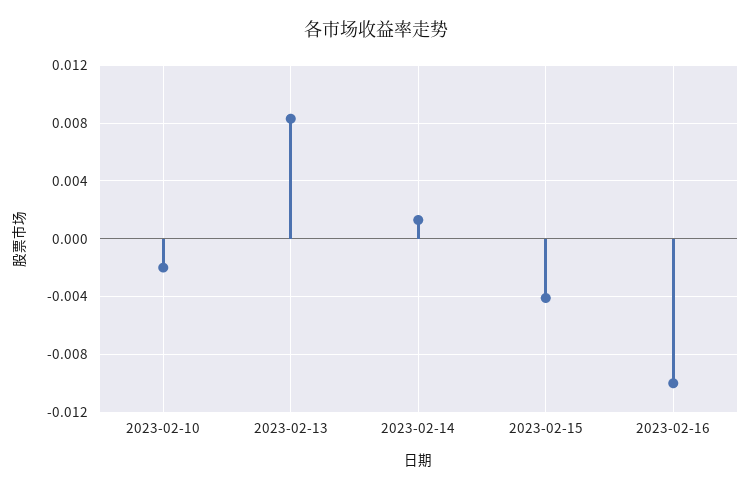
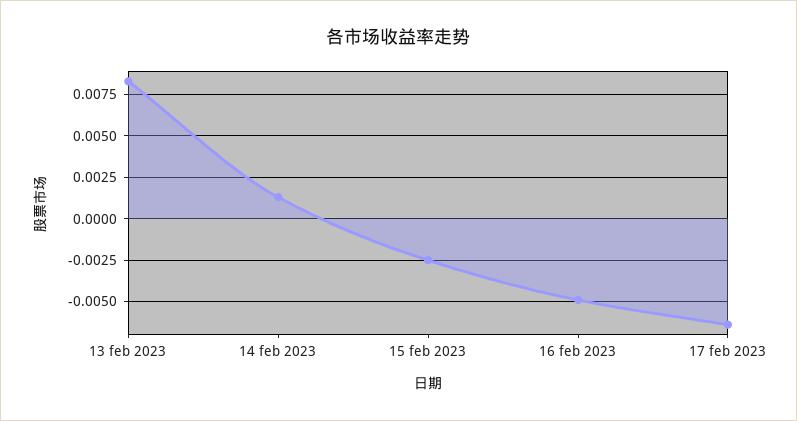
2023-02-10: -0.002 -> none
2023-02-15: -0.004 -> -0.0025
2023-02-16: -0.01 -> -0.005
17 feb 2023: none -> -0.0065

